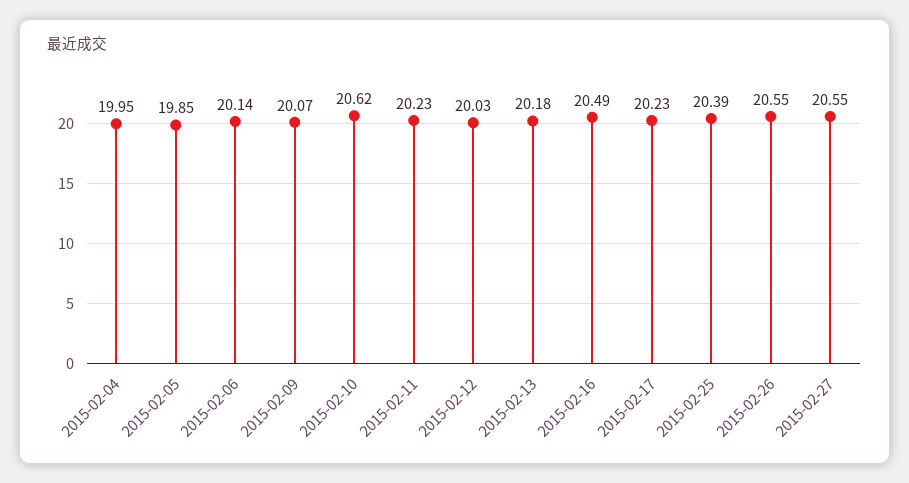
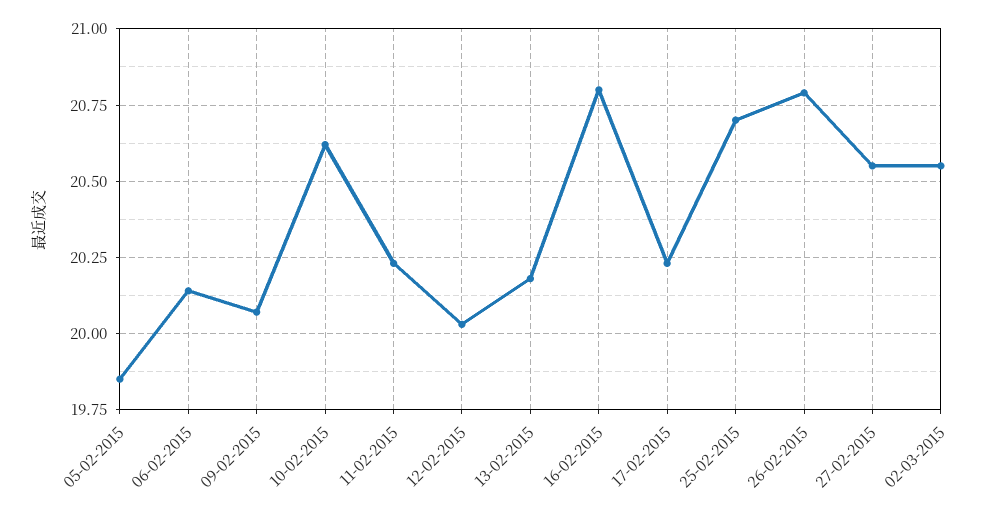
2015-02-04: 19.95 -> none
2015-02-16: 20.49 -> 20.8
2015-02-25: 20.39 -> 20.7
2015-02-26: 20.55 -> 20.8
02-03-2015: none -> 20.55

